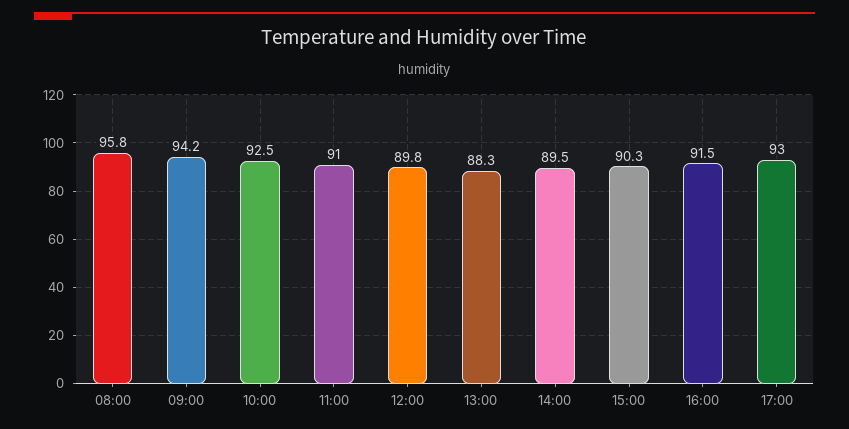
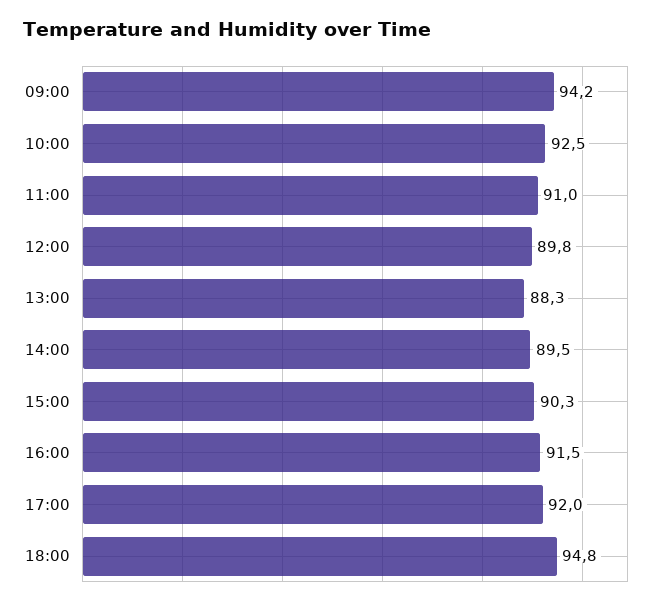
08:00: 95.8 -> none
17:00: 93 -> 92
18:00: none -> 94.8

